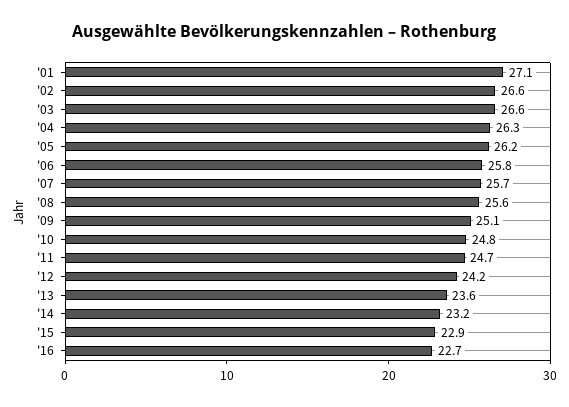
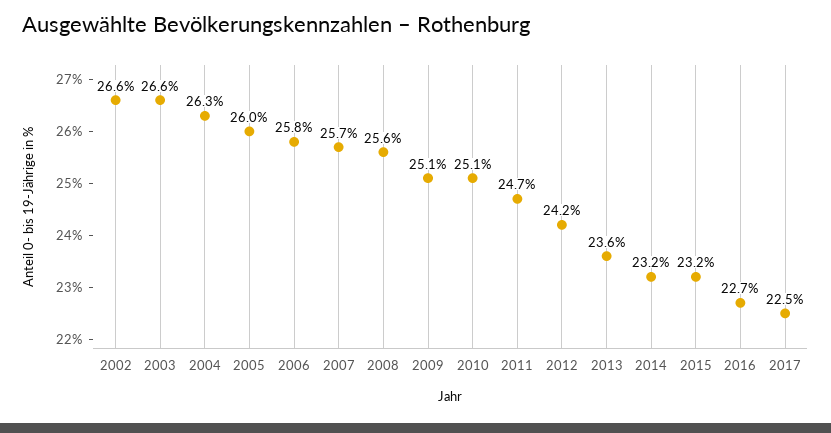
'01: 27.1 -> none
'05: 26.2 -> 26
'10: 24.8 -> 25.1
'15: 22.9 -> 23.2
2017: none -> 22.5

